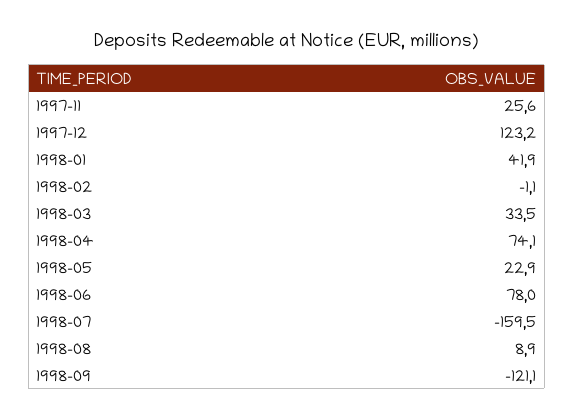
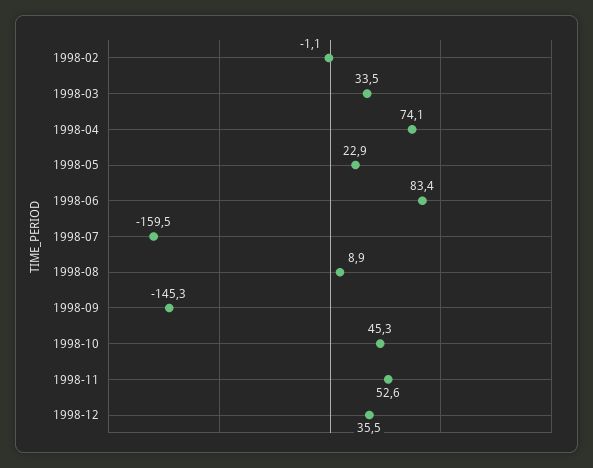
1997-11: 25.6 -> none
1997-12: 123.2 -> none
1998-01: 41.9 -> none
1998-06: 78 -> 83.4
1998-09: -121.1 -> -145.3
1998-10: none -> 45.3
1998-11: none -> 52.6
1998-12: none -> 35.5

